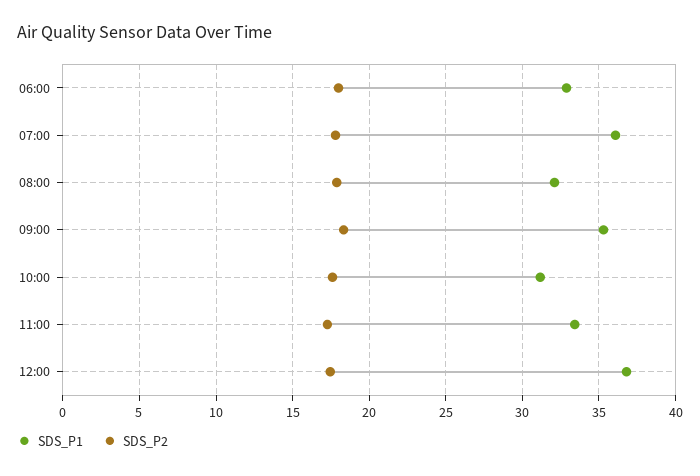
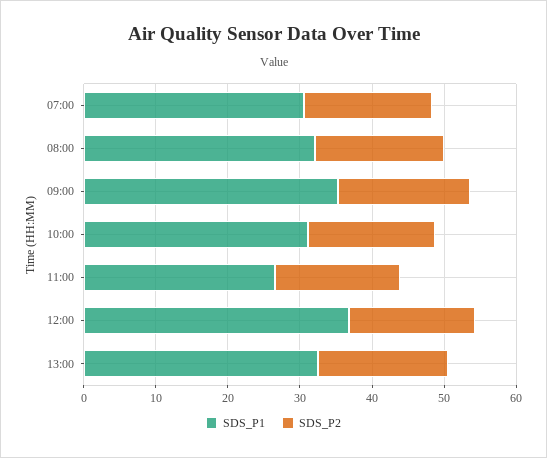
SDS_P1, 06:00: 33 -> none
SDS_P2, 06:00: 18 -> none
SDS_P1, 07:00: 36 -> 30
SDS_P1, 11:00: 33.5 -> 26
SDS_P1, 13:00: none -> 32
SDS_P2, 13:00: none -> 18

